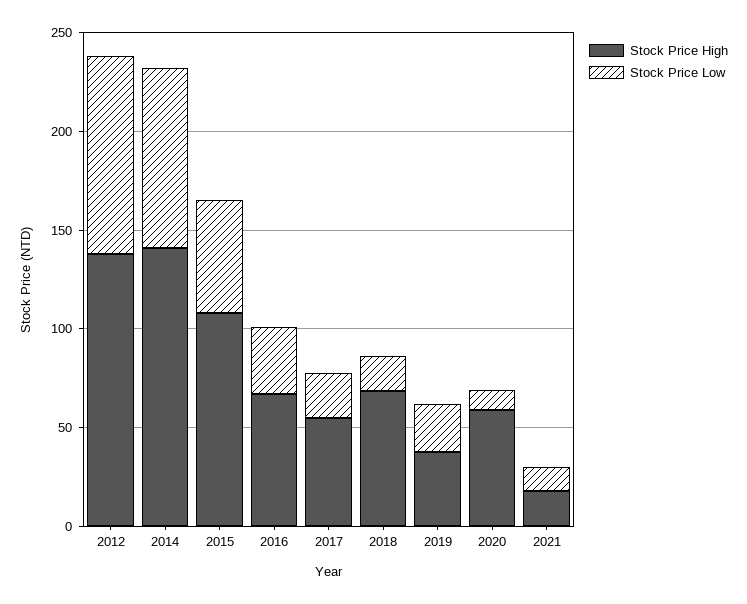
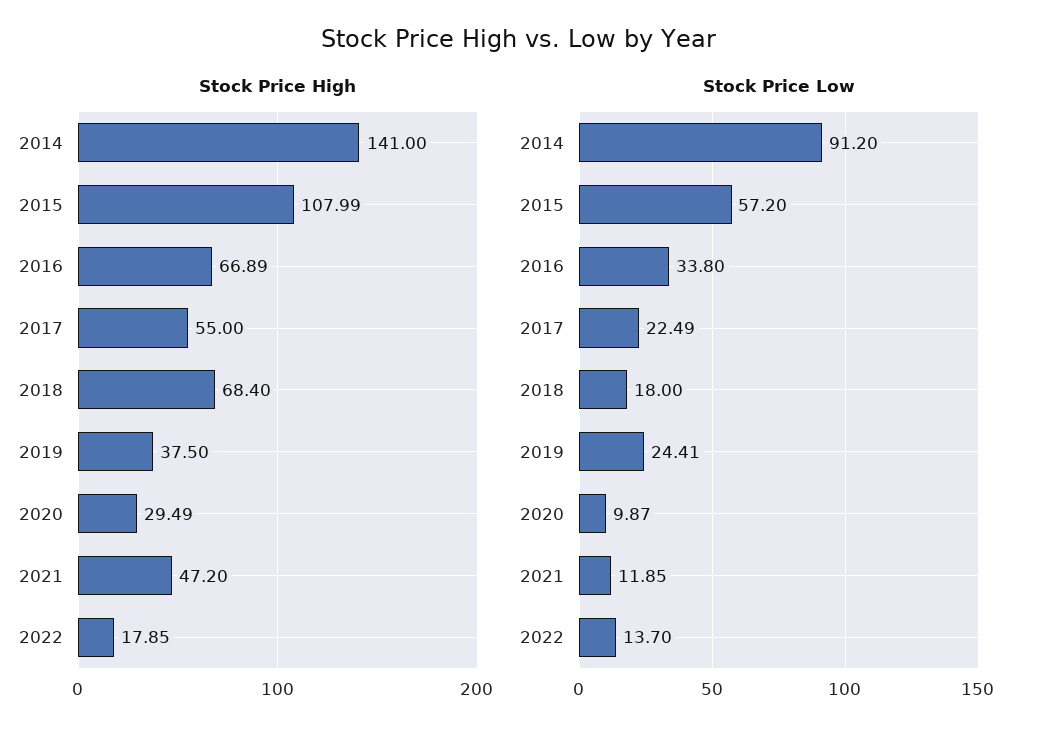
Stock Price High, 2012: 140 -> none
Stock Price Low, 2012: 100 -> none
Stock Price High, 2020: 60 -> 29.49
Stock Price High, 2021: 20 -> 47.2
Stock Price High, 2022: none -> 17.85
Stock Price Low, 2022: none -> 13.7

